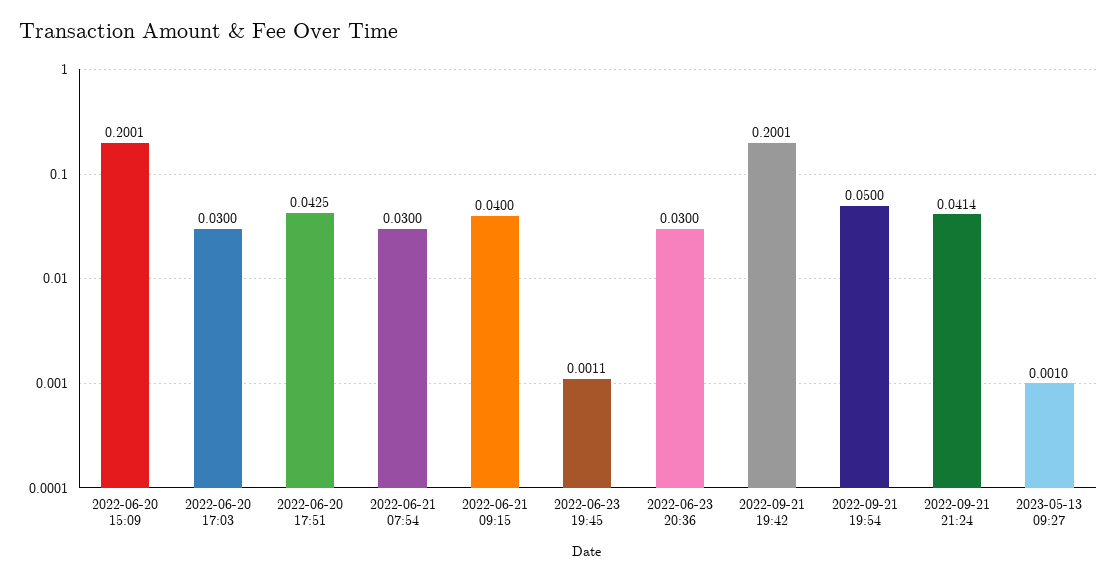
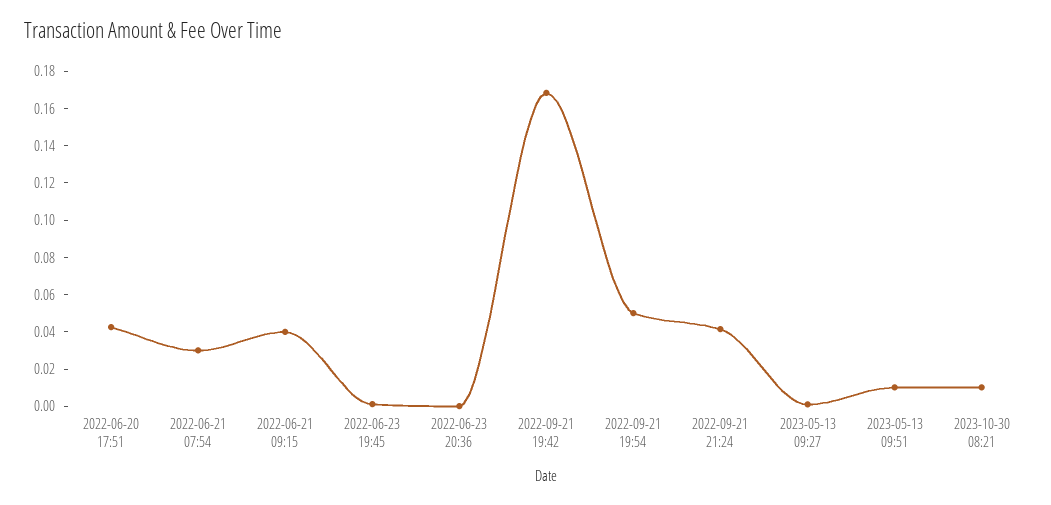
2022-06-20 15:09: 0.2001 -> none
2022-06-20 17:03: 0.03 -> none
2022-06-23 20:36: 0.03 -> 0
2022-09-21 19:42: 0.2001 -> 0.17
2023-05-13 09:51: none -> 0.01
2023-10-30 08:21: none -> 0.01

